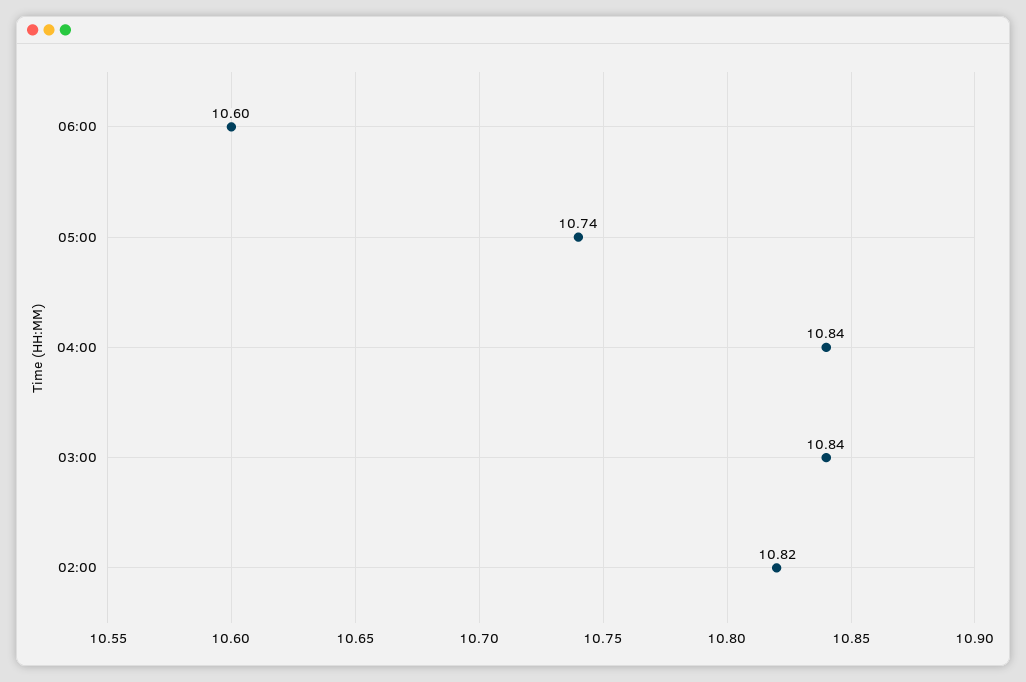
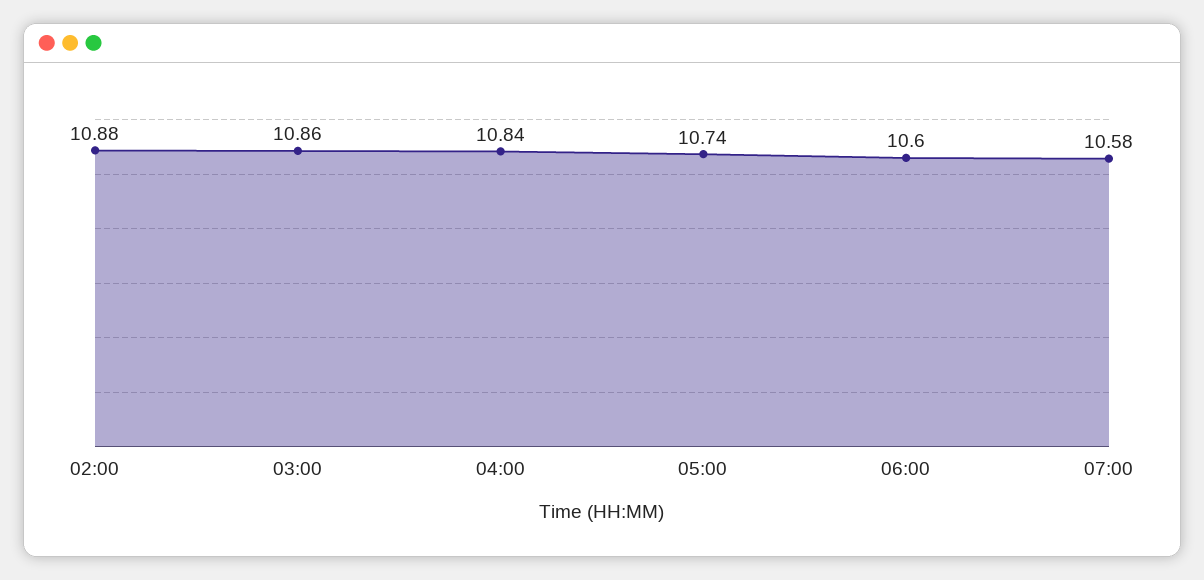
03:00: 10.84 -> 10.86
02:00: 10.82 -> 10.88
07:00: none -> 10.58

